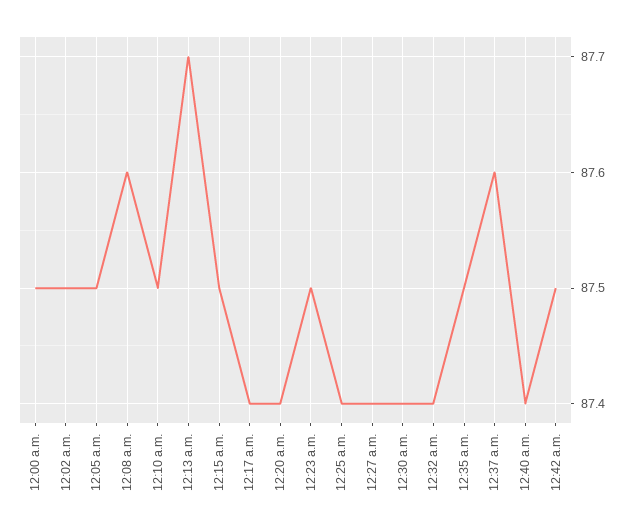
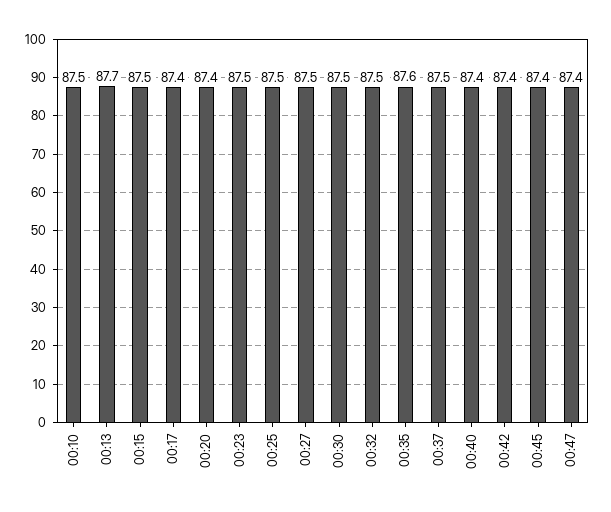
12:00 a.m.: 87.5 -> none
12:02 a.m.: 87.5 -> none
12:05 a.m.: 87.5 -> none
12:08 a.m.: 87.6 -> none
12:25 a.m.: 87.4 -> 87.5
12:27 a.m.: 87.4 -> 87.5
12:30 a.m.: 87.4 -> 87.5
12:32 a.m.: 87.4 -> 87.5
12:35 a.m.: 87.5 -> 87.6
12:37 a.m.: 87.6 -> 87.5
12:42 a.m.: 87.5 -> 87.4
00:45: none -> 87.4
00:47: none -> 87.4

